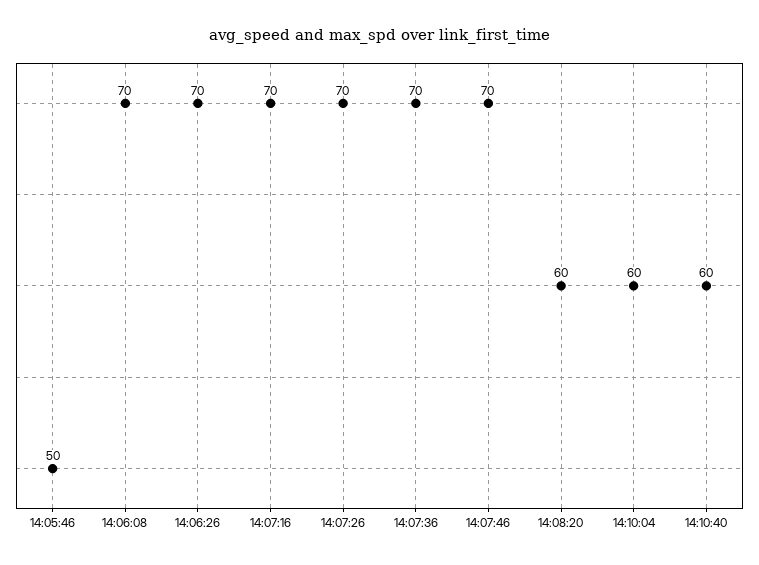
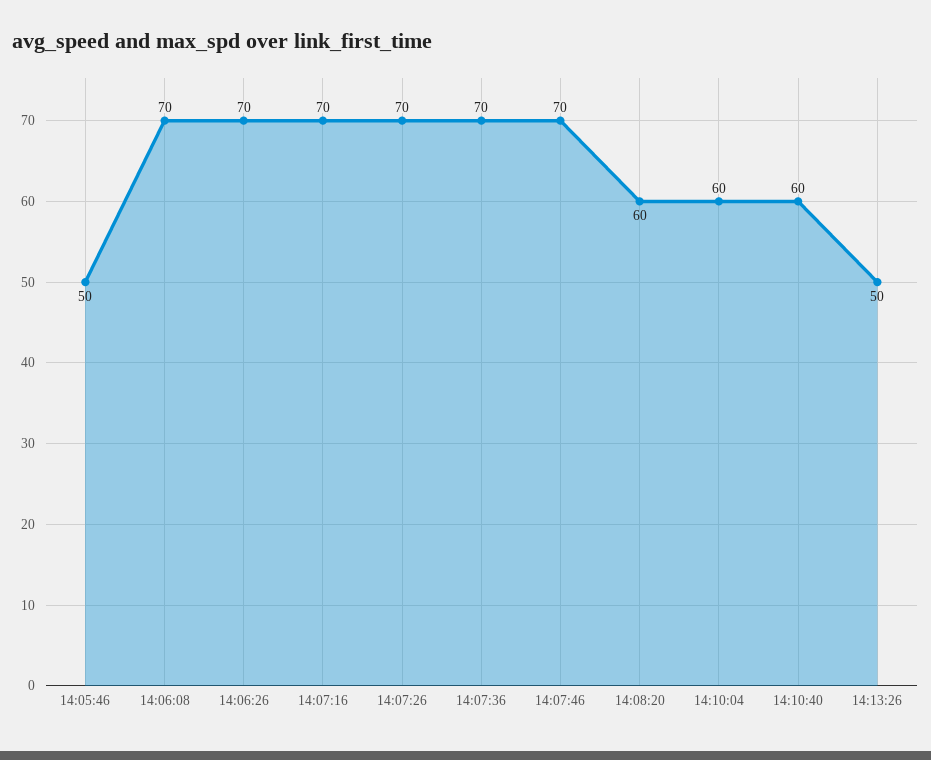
14:13:26: none -> 50

